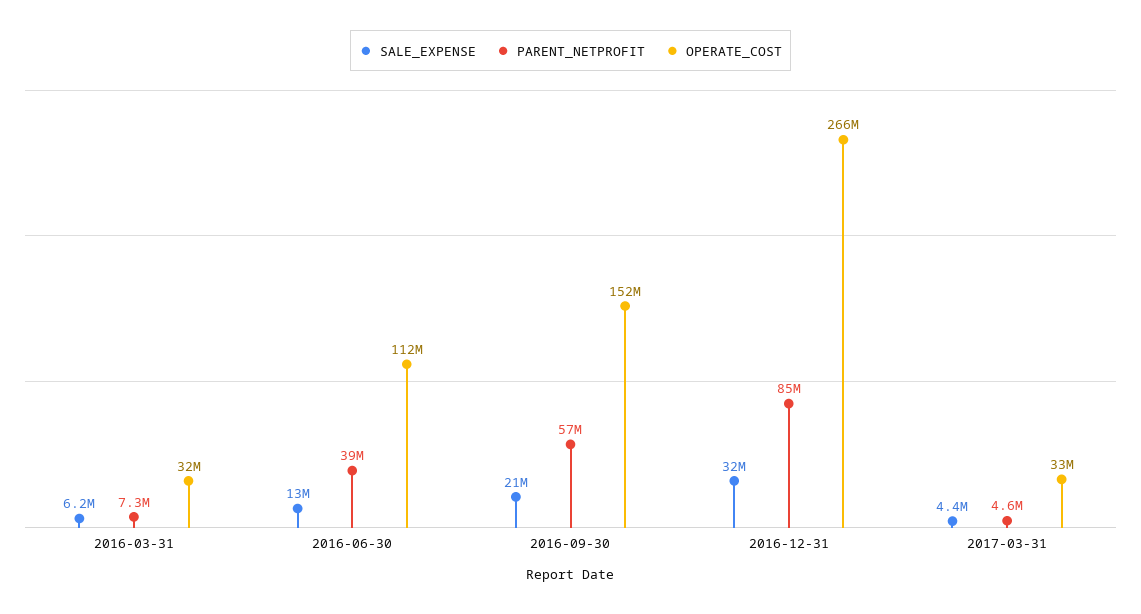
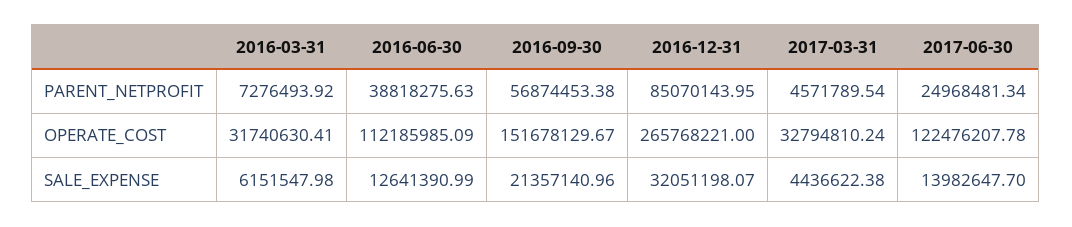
PARENT_NETPROFIT, 2017-06-30: none -> 24968481.34
OPERATE_COST, 2017-06-30: none -> 122476207.78
SALE_EXPENSE, 2017-06-30: none -> 13982647.7

